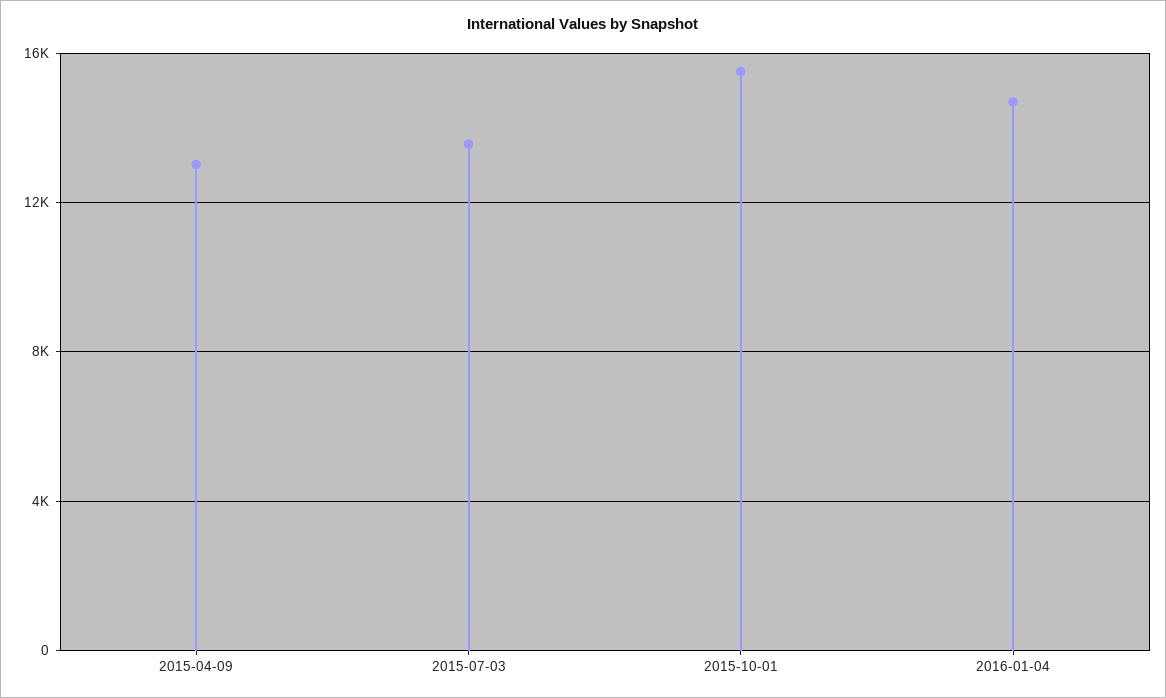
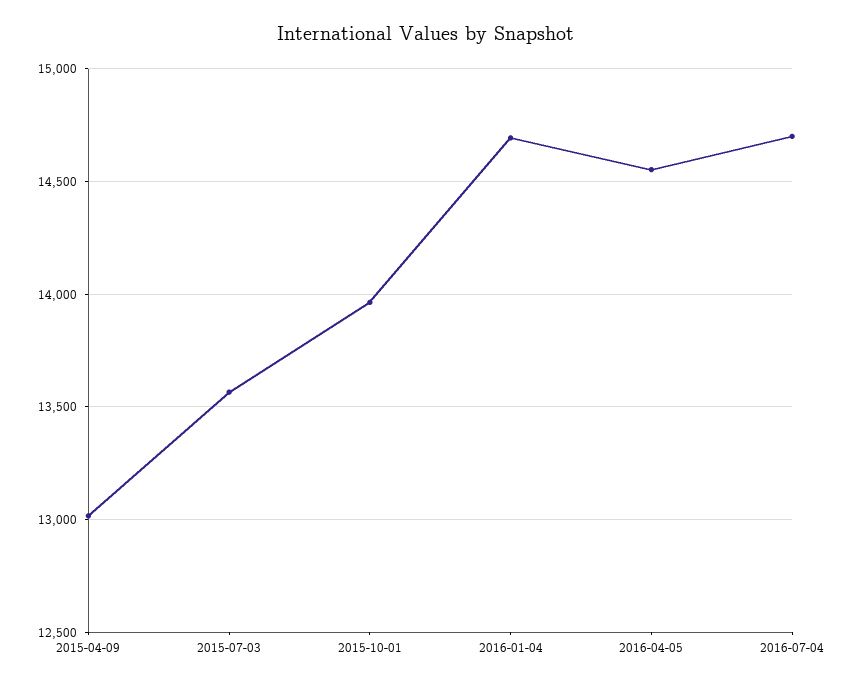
2015-10-01: 15500 -> 13950
2016-04-05: none -> 14550
2016-07-04: none -> 14700

